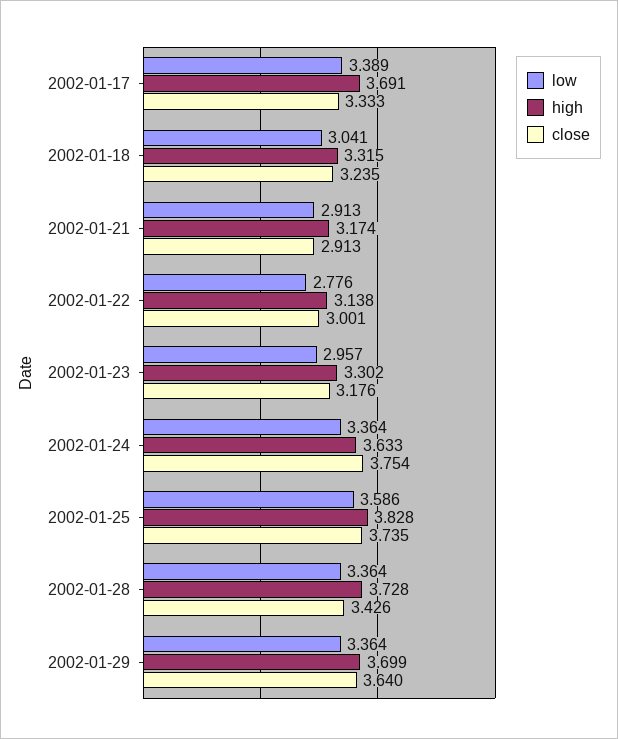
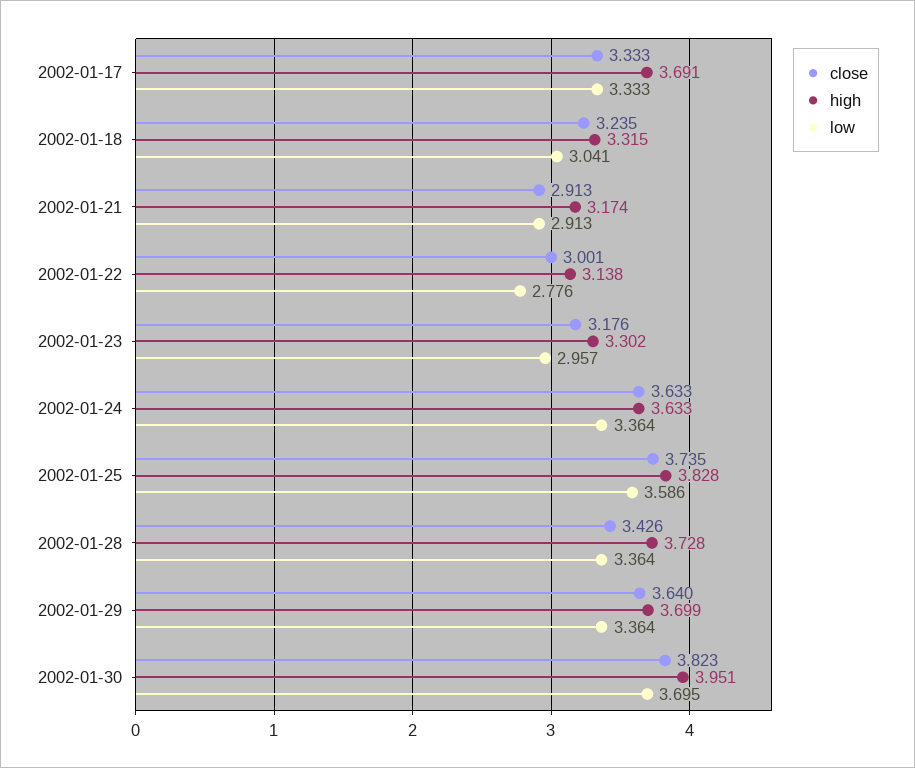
low, 2002-01-17: 3.389 -> 3.333
close, 2002-01-24: 3.754 -> 3.633
close, 2002-01-30: none -> 3.823
high, 2002-01-30: none -> 3.951
low, 2002-01-30: none -> 3.695

